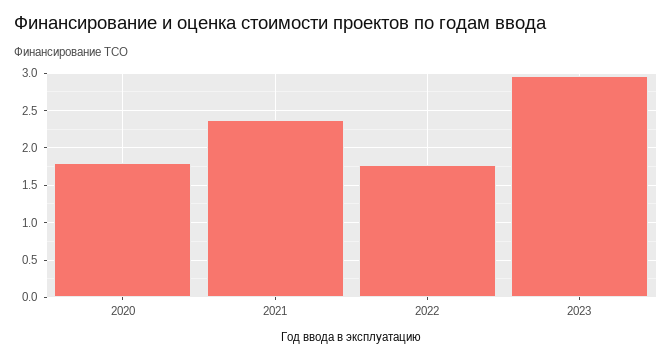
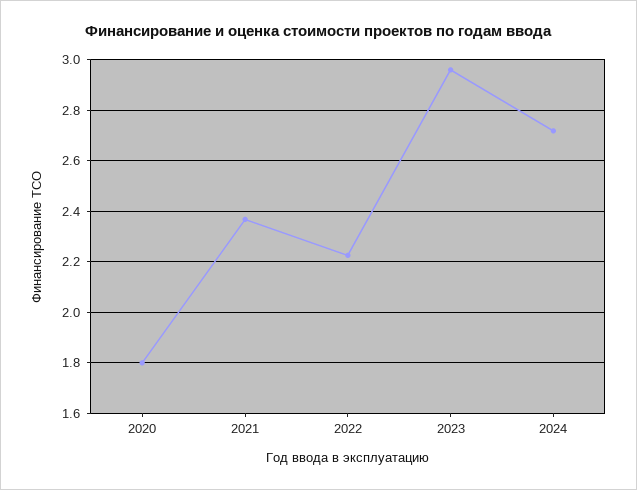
2022: 1.8 -> 2.225
2024: none -> 2.725

